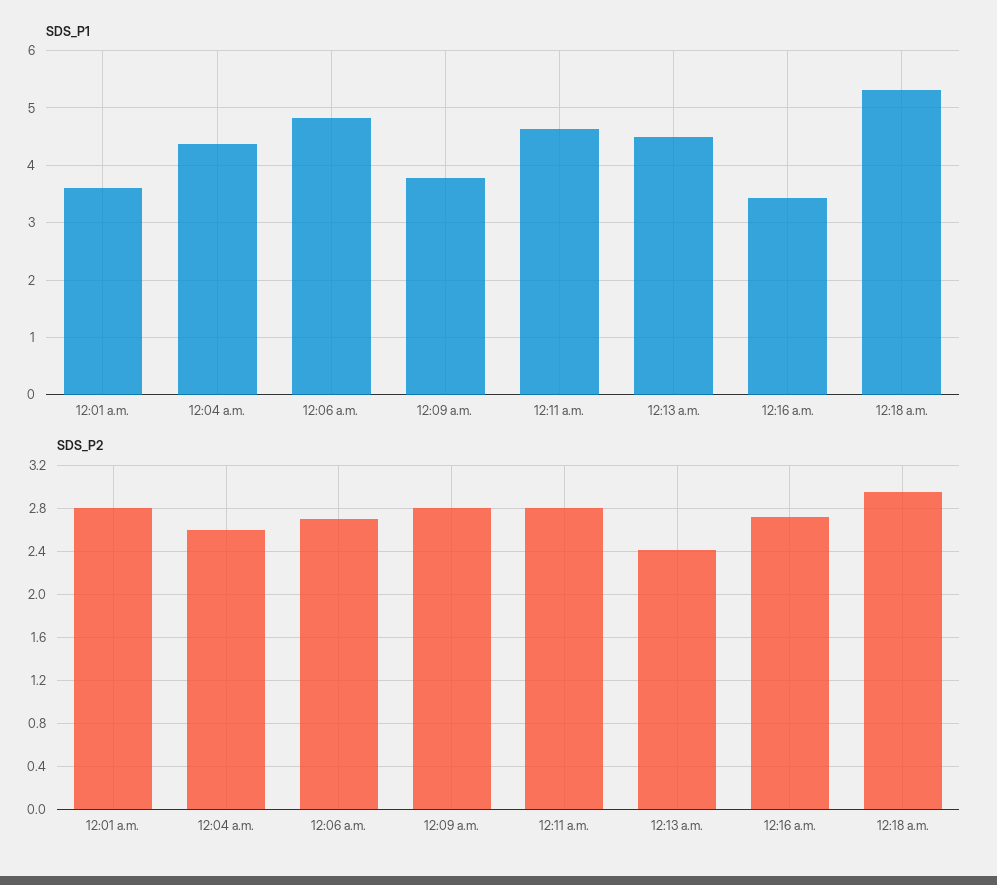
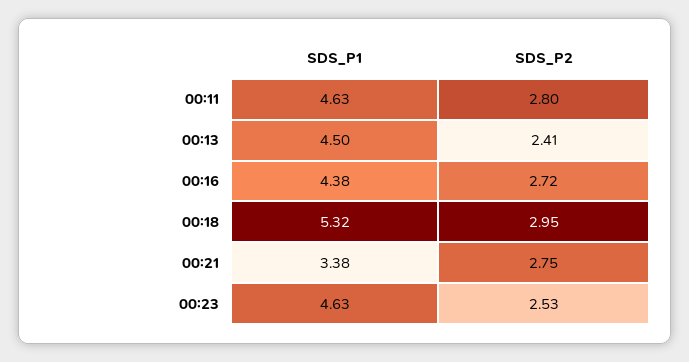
SDS_P1, 12:01 a.m.: 3.6 -> none
SDS_P1, 12:04 a.m.: 4.4 -> none
SDS_P1, 12:06 a.m.: 4.8 -> none
SDS_P1, 12:09 a.m.: 3.8 -> none
SDS_P1, 12:16 a.m.: 3.4 -> 4.38
SDS_P2, 12:01 a.m.: 2.8 -> none
SDS_P2, 12:04 a.m.: 2.6 -> none
SDS_P2, 12:06 a.m.: 2.7 -> none
SDS_P2, 12:09 a.m.: 2.8 -> none
SDS_P1, 00:21: none -> 3.38
SDS_P2, 00:21: none -> 2.75
SDS_P1, 00:23: none -> 4.63
SDS_P2, 00:23: none -> 2.53

